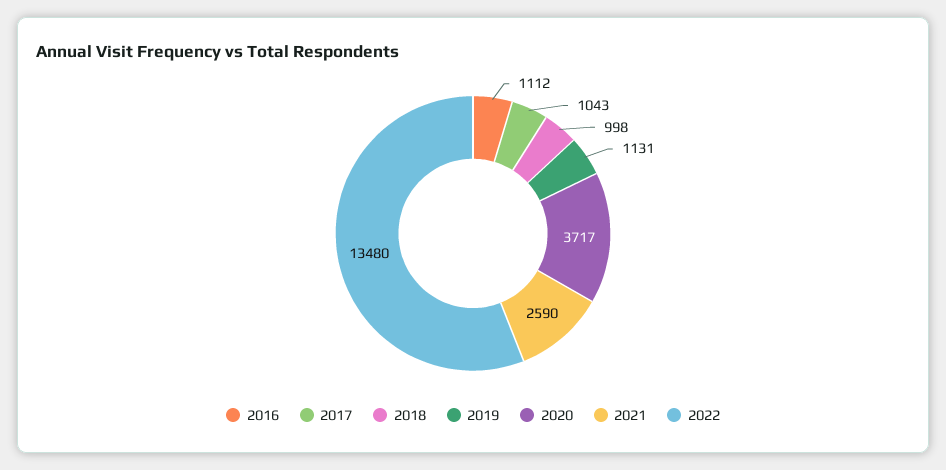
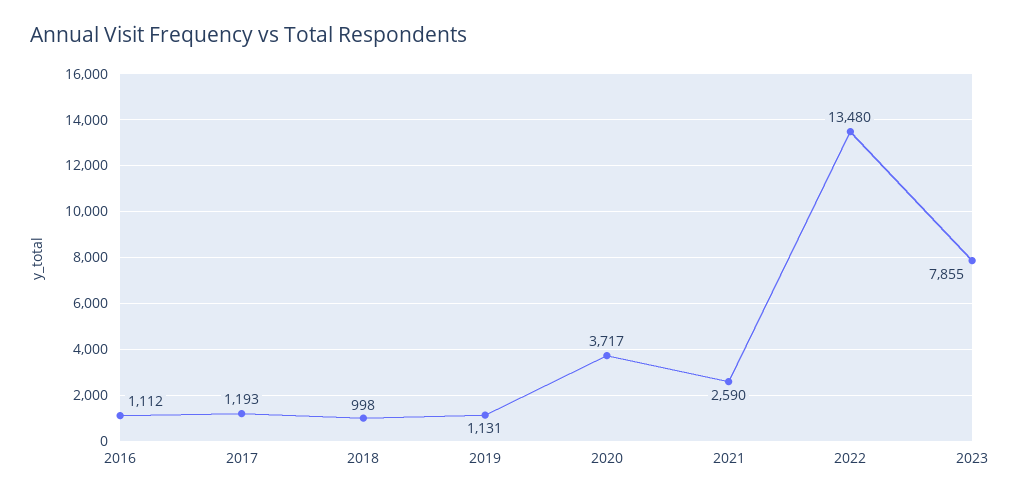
2017: 1043 -> 1193
2023: none -> 7855

